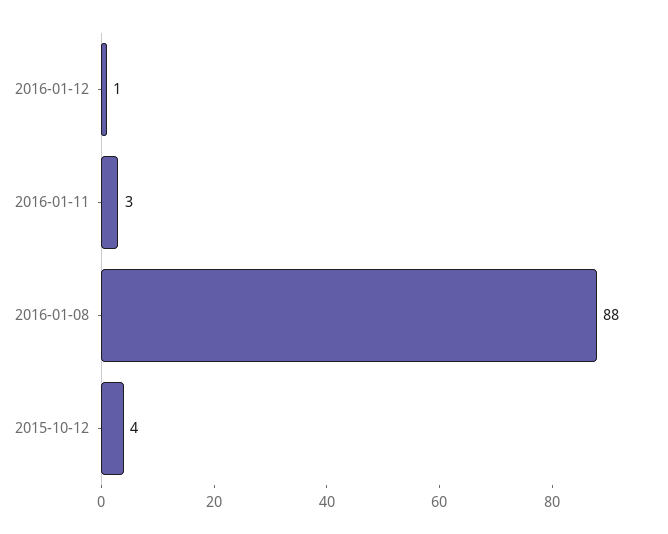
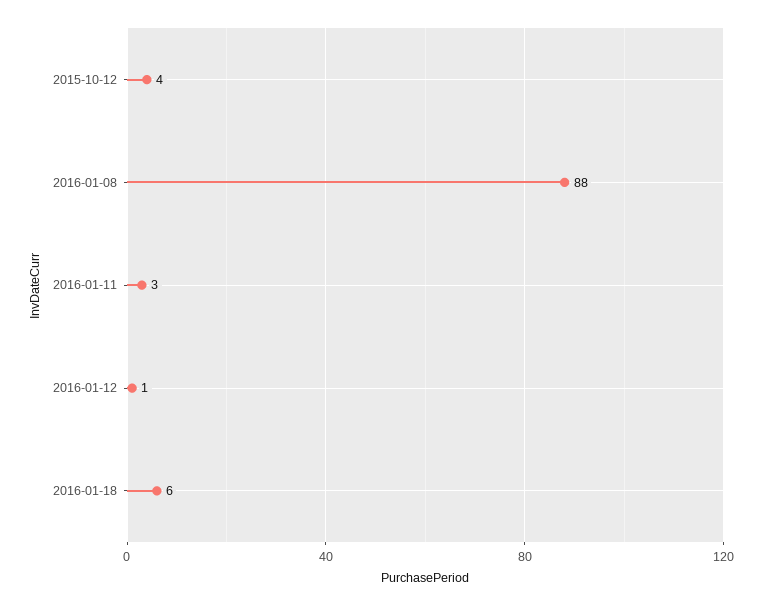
2016-01-18: none -> 6

